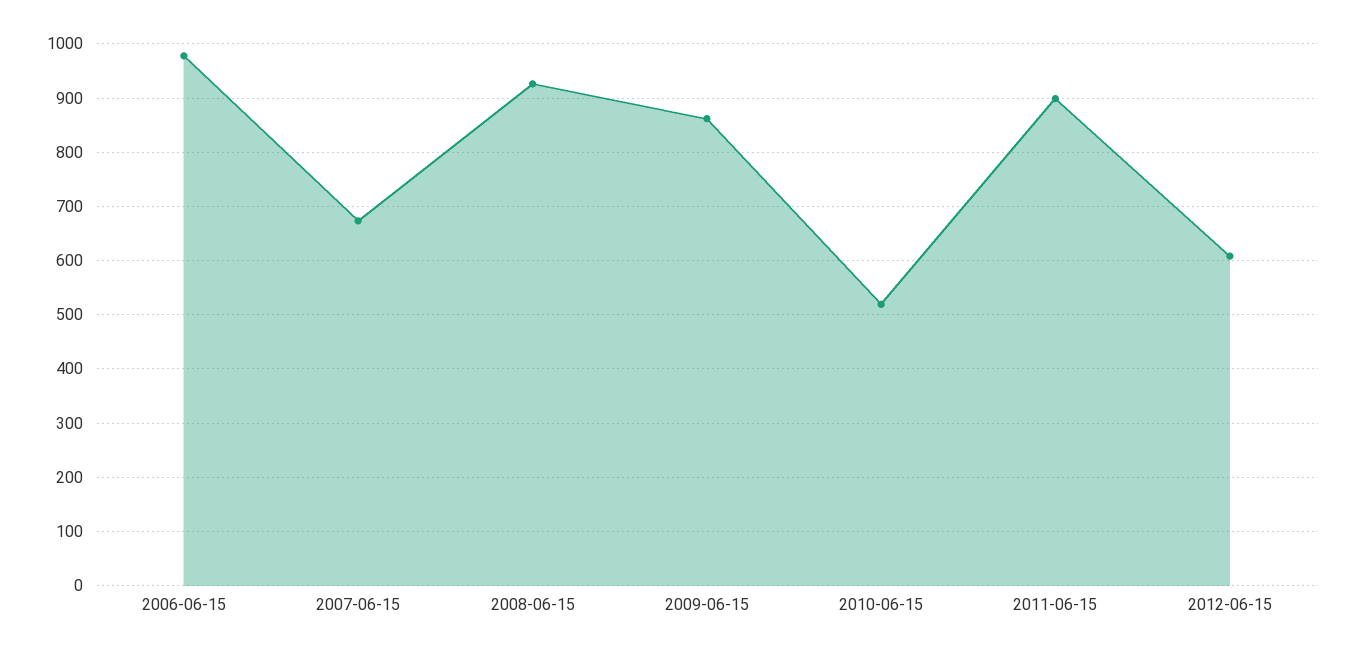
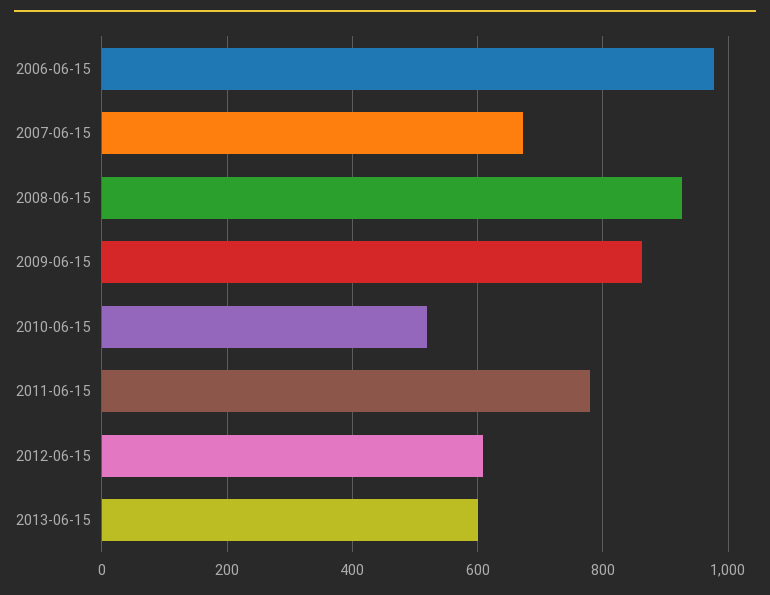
2011-06-15: 900 -> 780
2013-06-15: none -> 600

